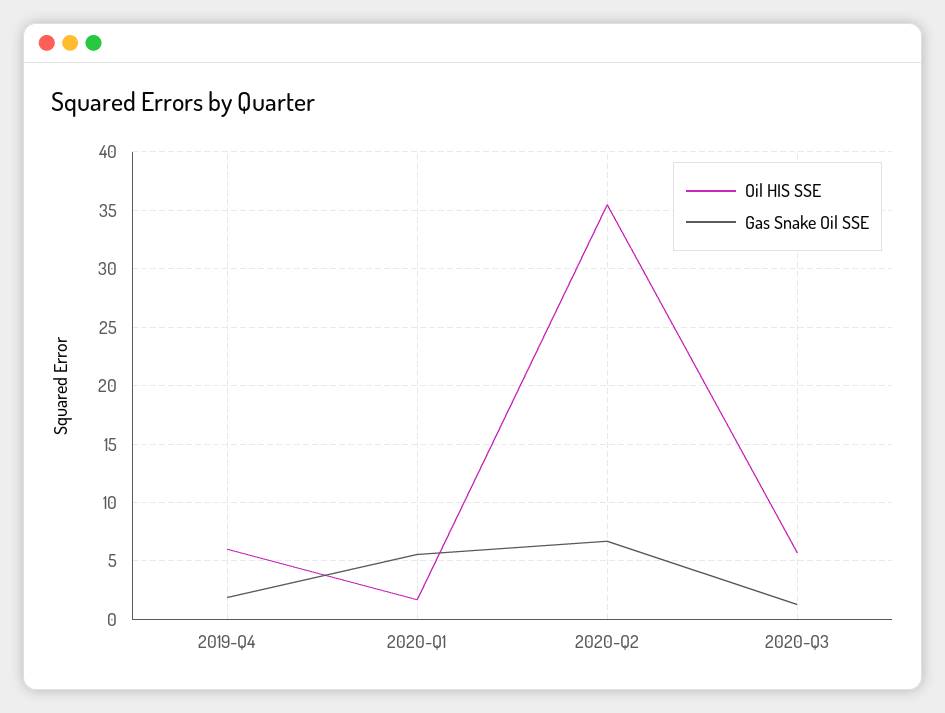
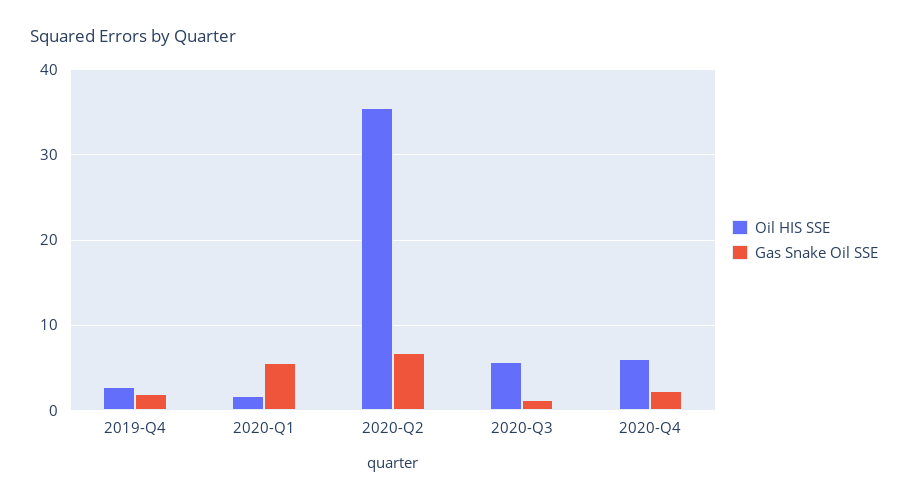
Oil HIS SSE, 2019-Q4: 6 -> 3
Oil HIS SSE, 2020-Q4: none -> 6
Gas Snake Oil SSE, 2020-Q4: none -> 2

